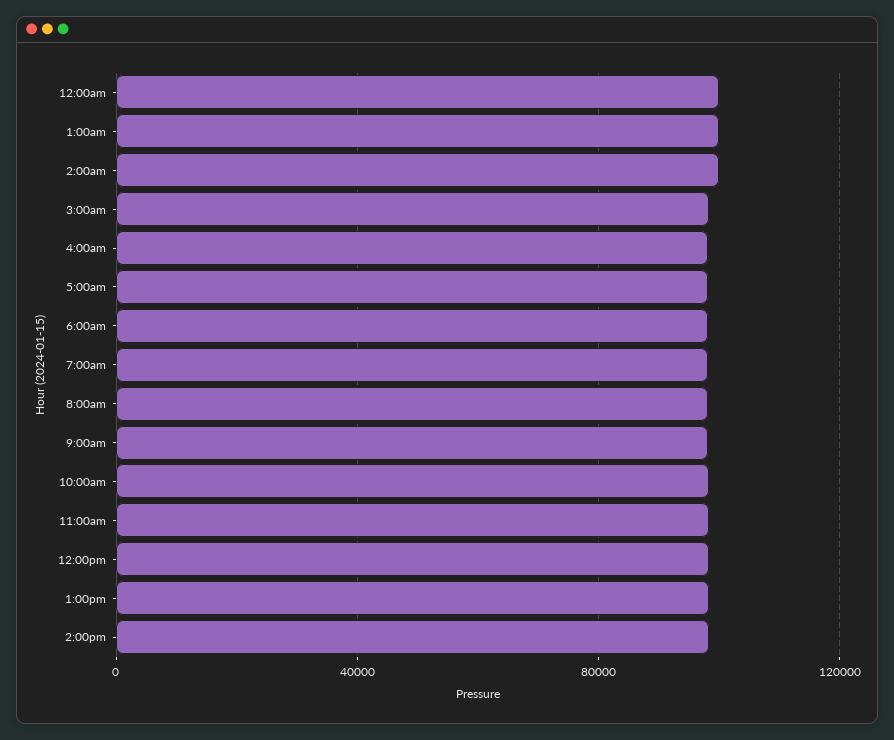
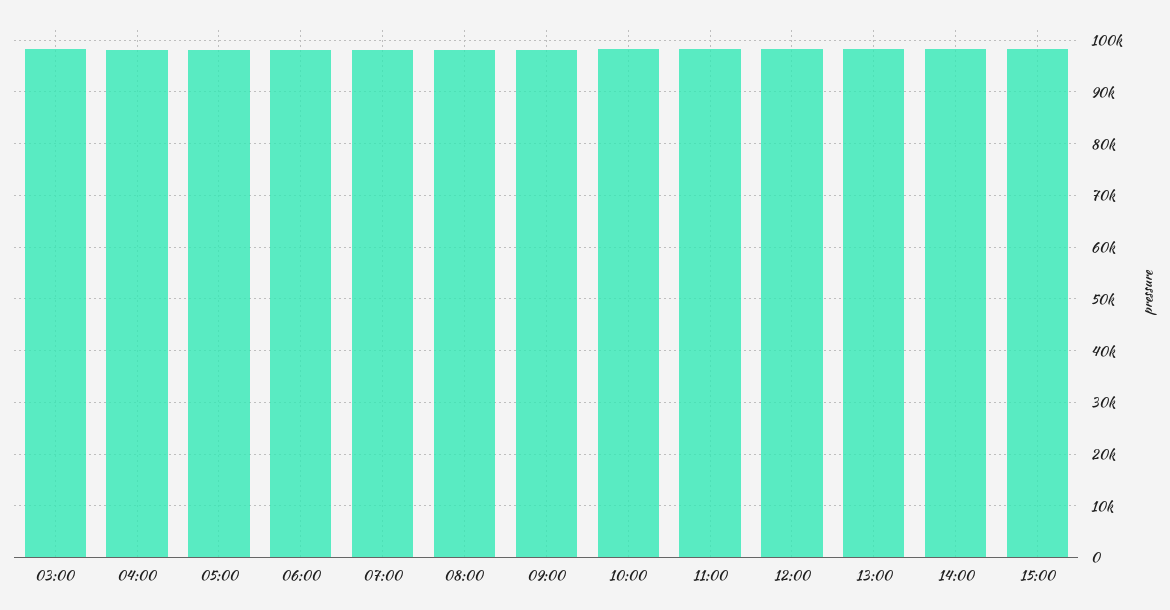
12:00am: 100000 -> none
1:00am: 100000 -> none
2:00am: 100000 -> none
15:00: none -> 98000

